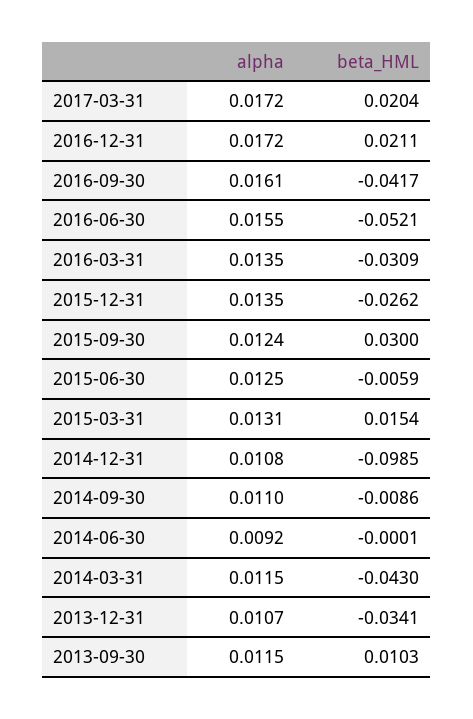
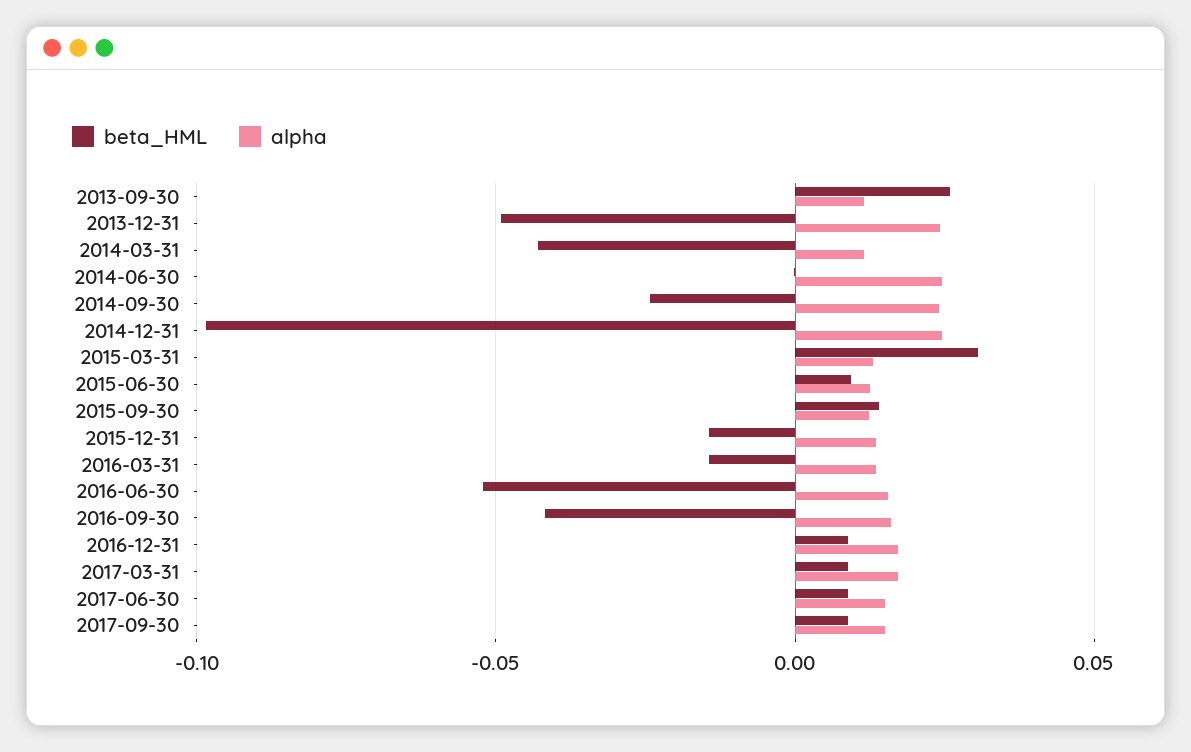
beta_HML, 2017-03-31: 0.0204 -> 0.01
beta_HML, 2016-12-31: 0.0211 -> 0.01
beta_HML, 2016-03-31: -0.0309 -> -0.015
beta_HML, 2015-12-31: -0.0262 -> -0.015
beta_HML, 2015-09-30: 0.03 -> 0.015
beta_HML, 2015-06-30: -0.0059 -> 0.01
beta_HML, 2015-03-31: 0.0154 -> 0.03
alpha, 2014-12-31: 0.0108 -> 0.025
alpha, 2014-09-30: 0.011 -> 0.025
beta_HML, 2014-09-30: -0.0086 -> -0.025
alpha, 2014-06-30: 0.0092 -> 0.025
alpha, 2013-12-31: 0.0107 -> 0.025
beta_HML, 2013-12-31: -0.0341 -> -0.05
beta_HML, 2013-09-30: 0.0103 -> 0.025
beta_HML, 2017-06-30: none -> 0.01
alpha, 2017-06-30: none -> 0.015
beta_HML, 2017-09-30: none -> 0.01
alpha, 2017-09-30: none -> 0.015

